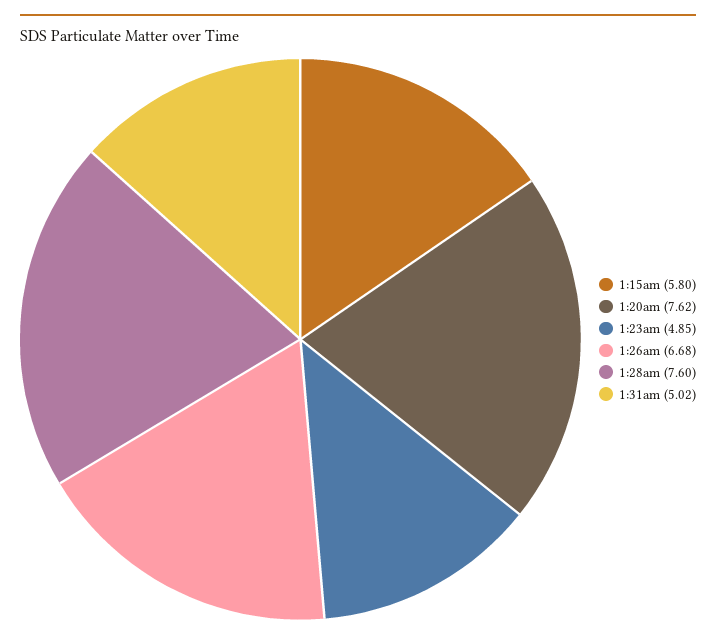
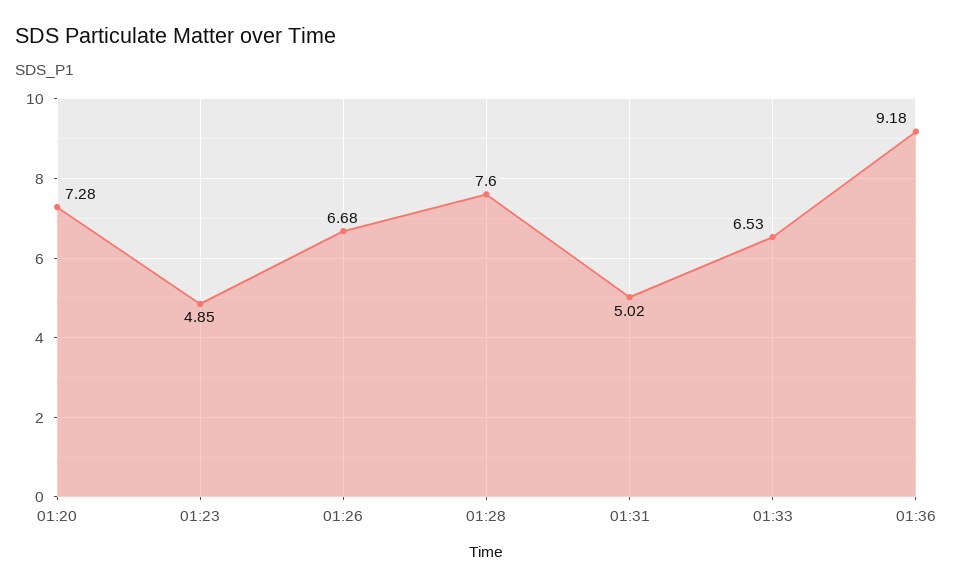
1:15am: 5.8 -> none
1:20am: 7.62 -> 7.28
01:33: none -> 6.53
01:36: none -> 9.18

